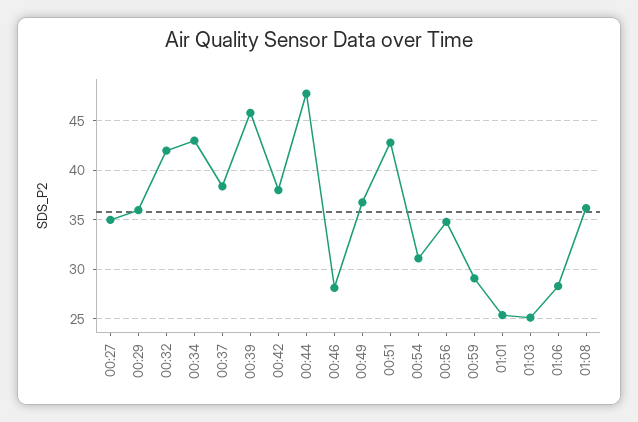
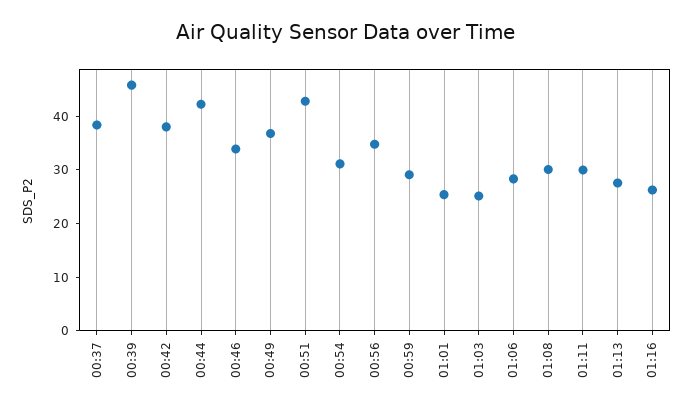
00:27: 35 -> none
00:29: 36 -> none
00:32: 42 -> none
00:34: 43 -> none
00:44: 48 -> 42
00:46: 28 -> 34
01:08: 36 -> 30
01:11: none -> 30
01:13: none -> 28
01:16: none -> 26

